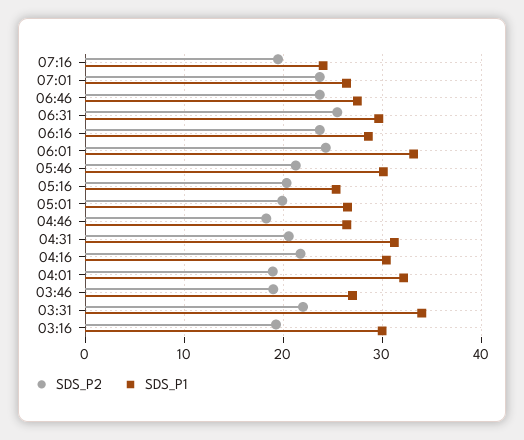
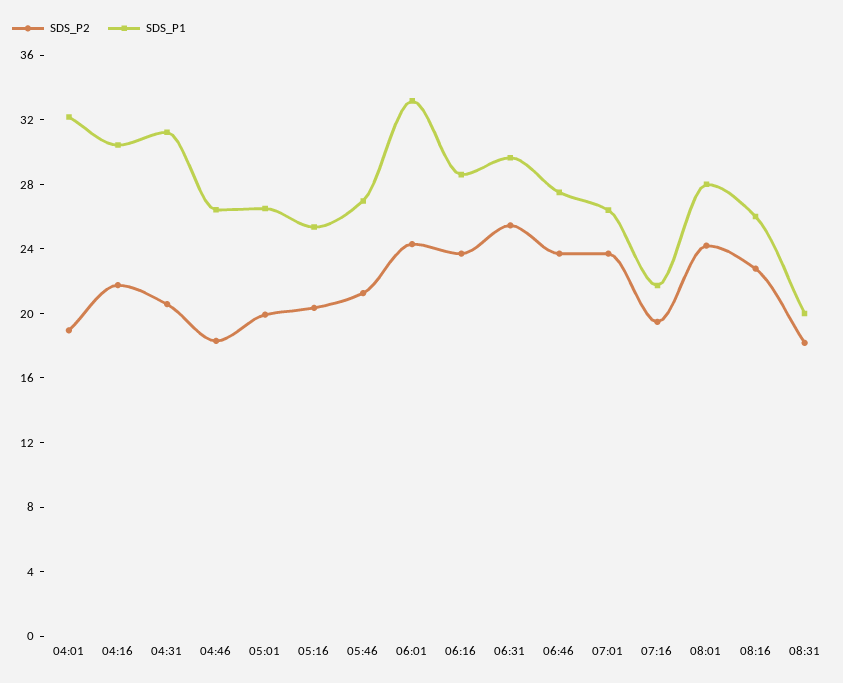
SDS_P1, 07:16: 24 -> 22
SDS_P1, 05:46: 30 -> 27
SDS_P2, 03:46: 19 -> none
SDS_P1, 03:46: 27 -> none
SDS_P2, 03:31: 22 -> none
SDS_P1, 03:31: 34 -> none
SDS_P2, 03:16: 19 -> none
SDS_P1, 03:16: 30 -> none
SDS_P2, 08:01: none -> 24
SDS_P1, 08:01: none -> 28
SDS_P2, 08:16: none -> 23
SDS_P1, 08:16: none -> 26
SDS_P2, 08:31: none -> 18
SDS_P1, 08:31: none -> 20

